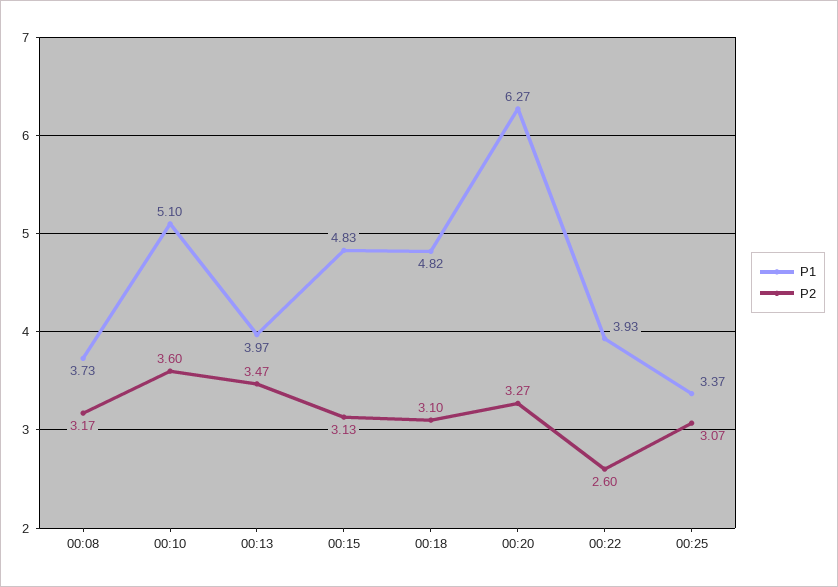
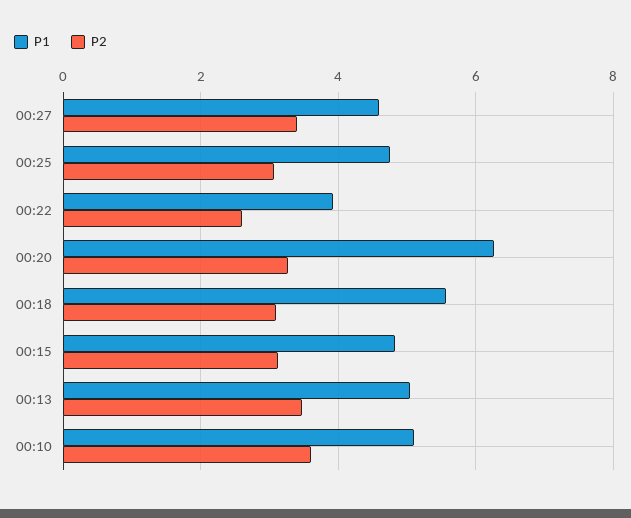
P1, 00:08: 3.73 -> none
P2, 00:08: 3.17 -> none
P1, 00:13: 3.97 -> 5
P1, 00:18: 4.82 -> 5.6
P1, 00:25: 3.37 -> 4.8
P1, 00:27: none -> 4.6
P2, 00:27: none -> 3.4

